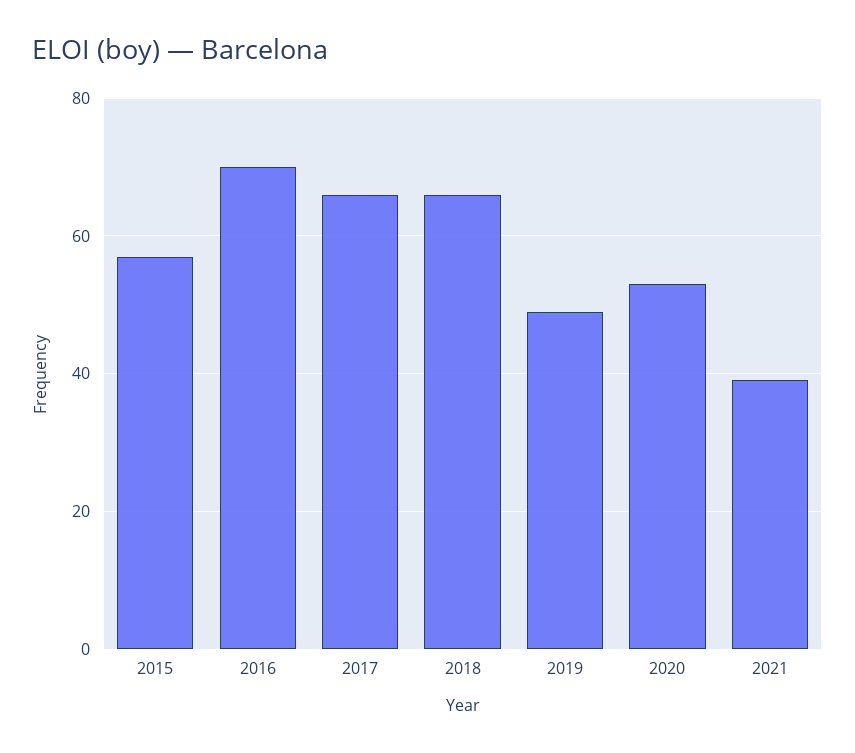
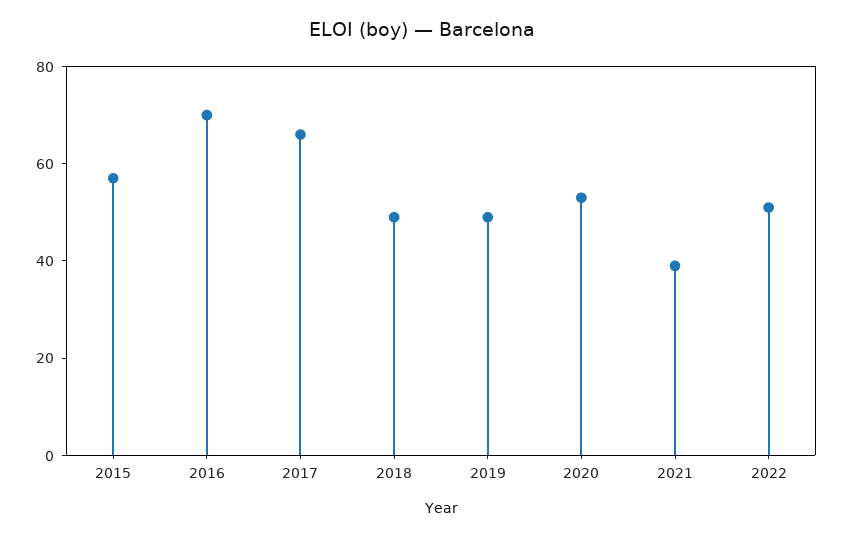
2018: 65 -> 50
2022: none -> 50

